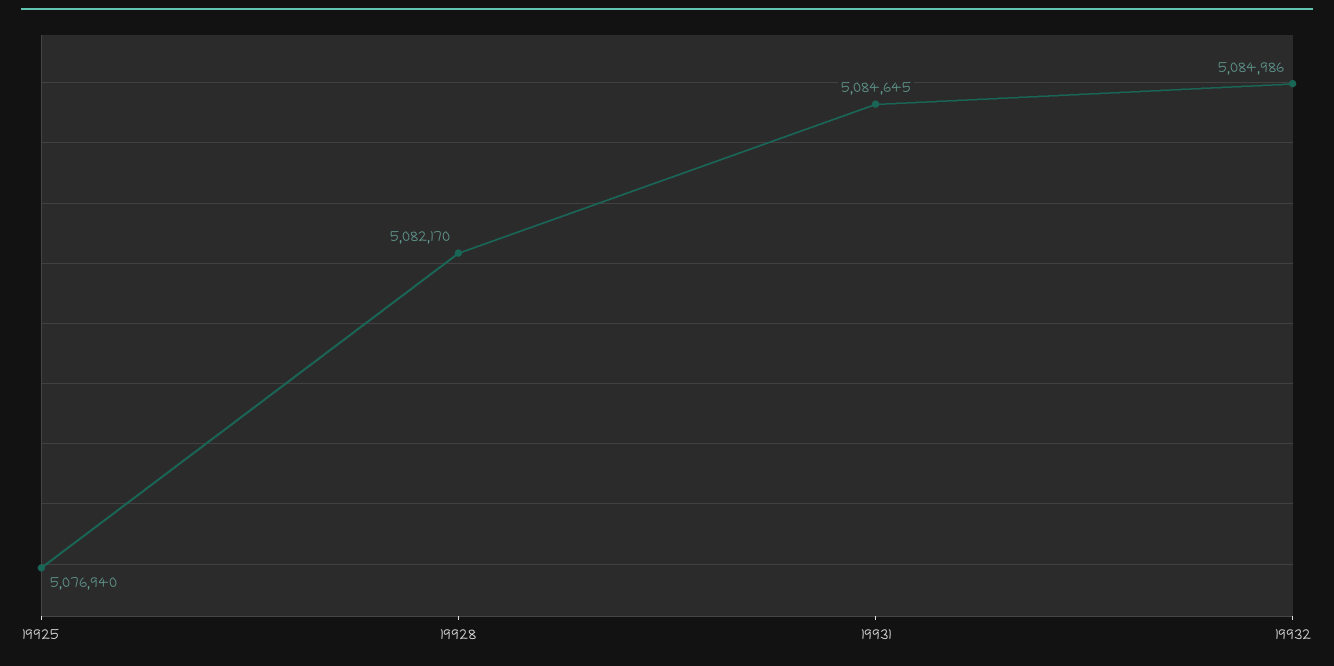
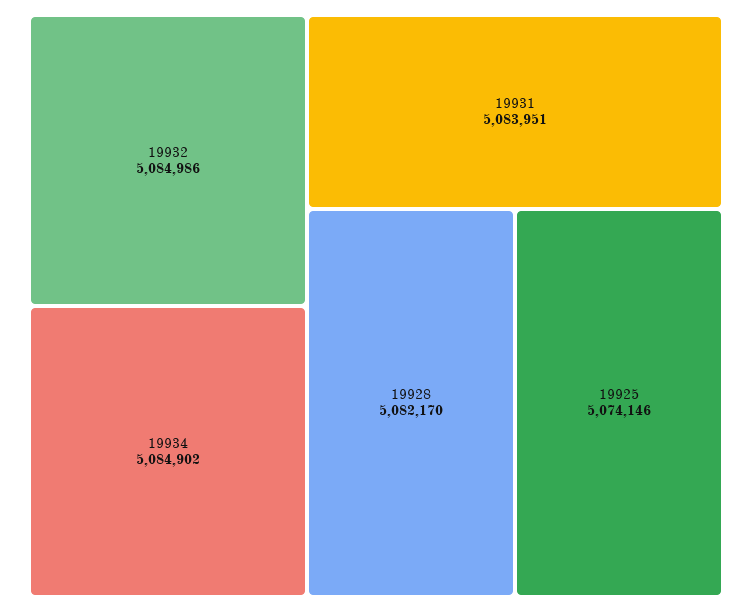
19925: 5076940 -> 5074146
19931: 5084645 -> 5083951
19934: none -> 5084902

